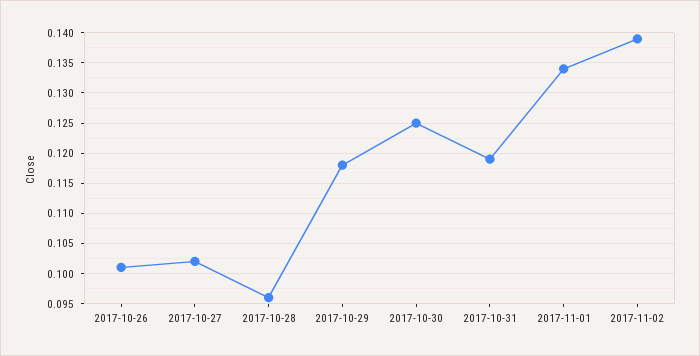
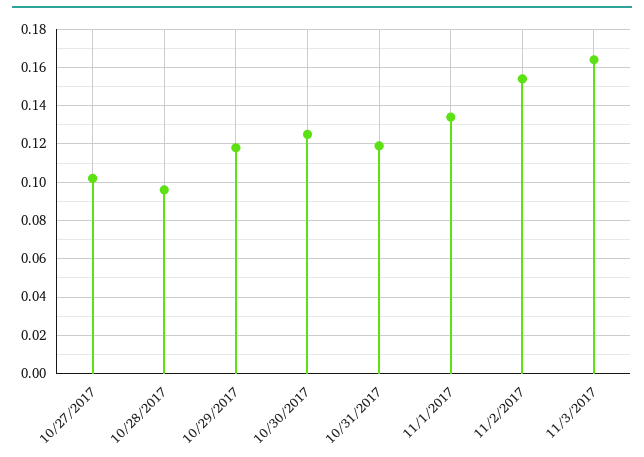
2017-10-26: 0.101 -> none
2017-11-02: 0.139 -> 0.155
11/3/2017: none -> 0.165

